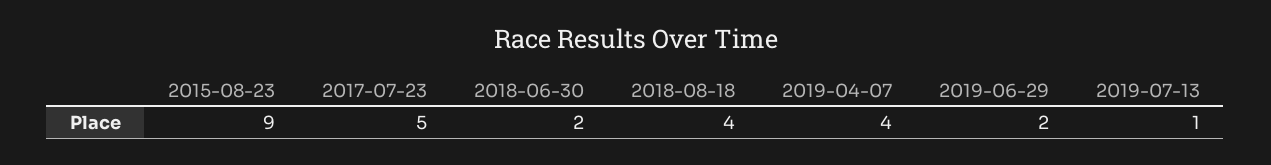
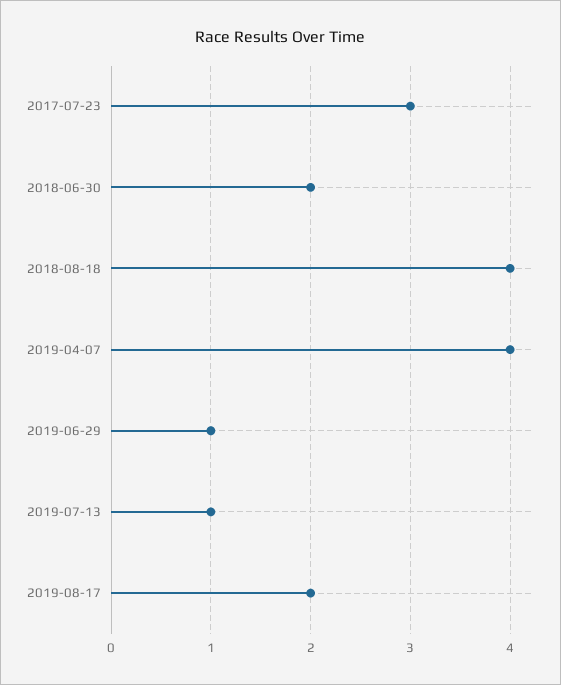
2015-08-23: 9 -> none
2017-07-23: 5 -> 3
2019-06-29: 2 -> 1
2019-08-17: none -> 2

